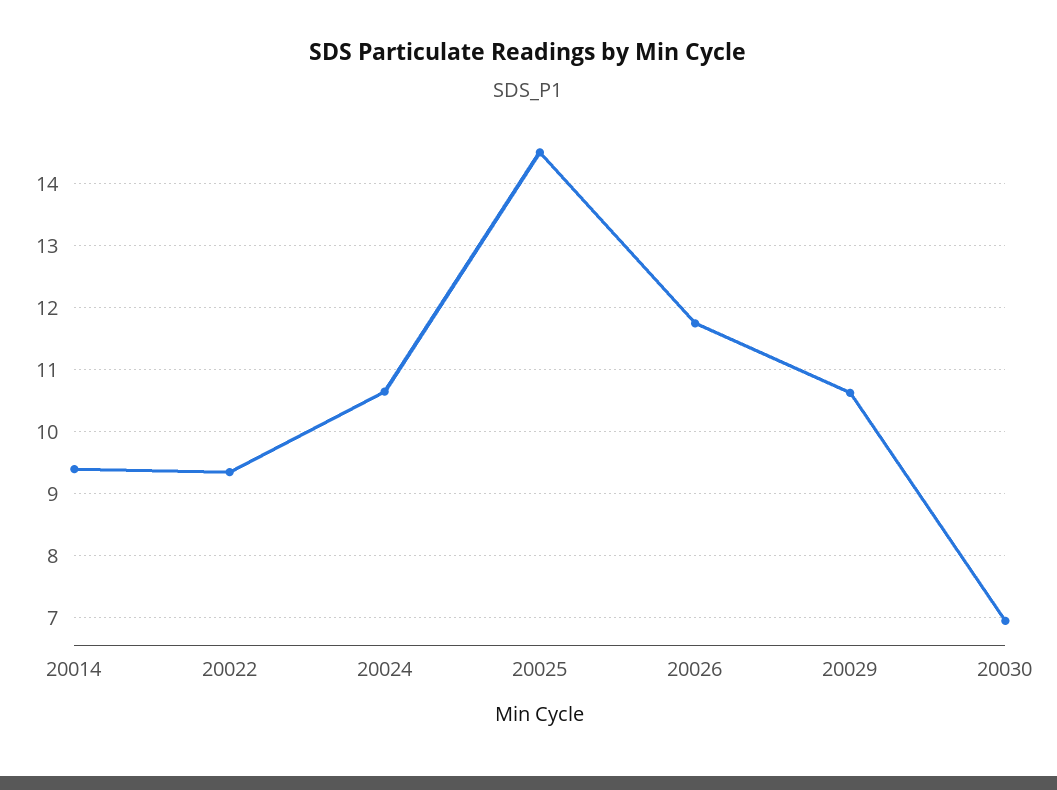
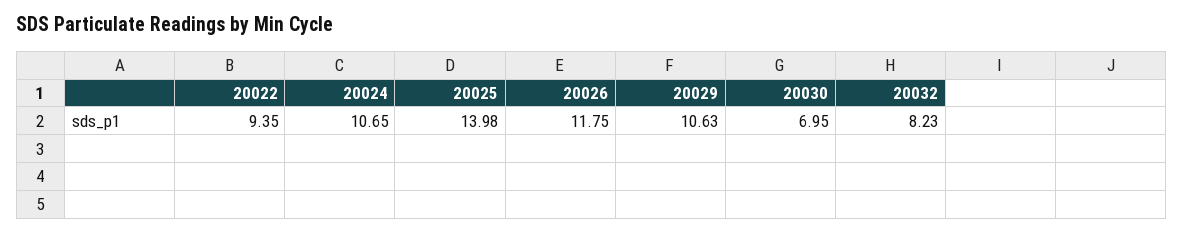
20014: 9.4 -> none
20025: 14.5 -> 13.98
20032: none -> 8.23

